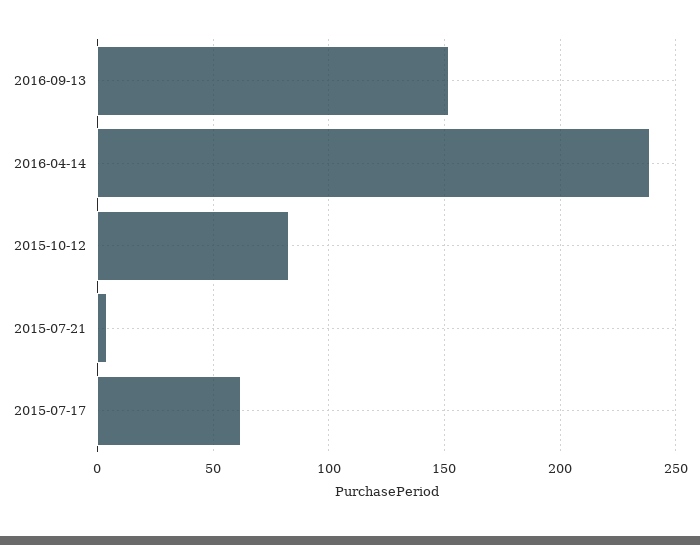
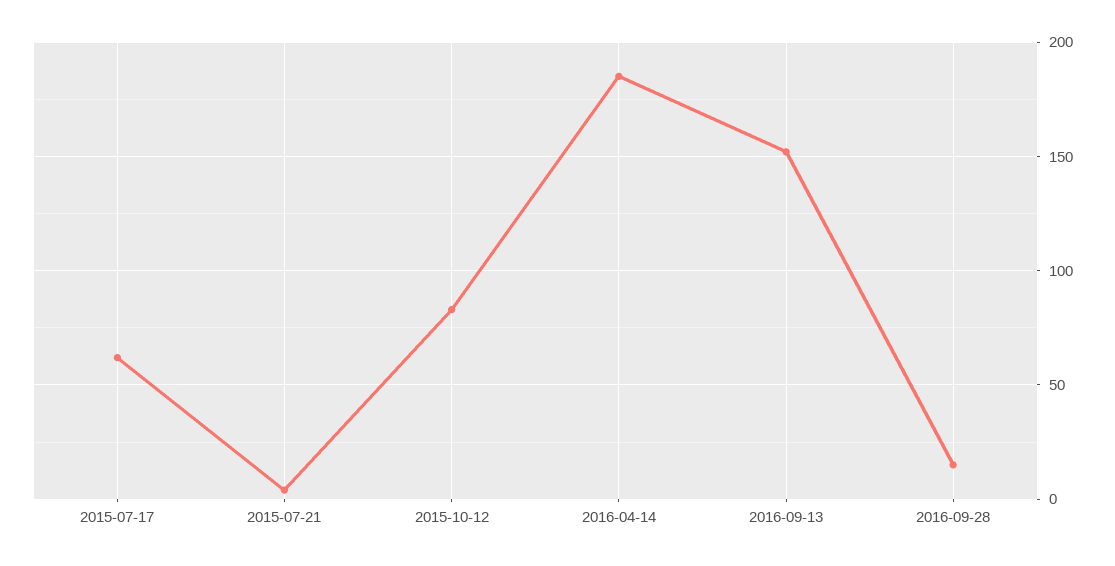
2016-04-14: 240 -> 185
2016-09-28: none -> 15

